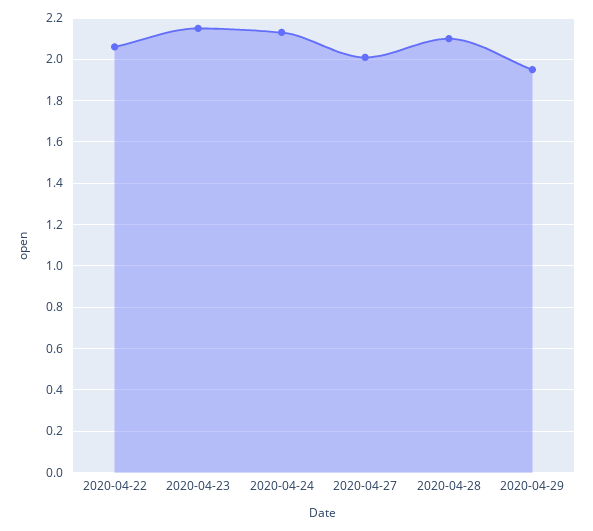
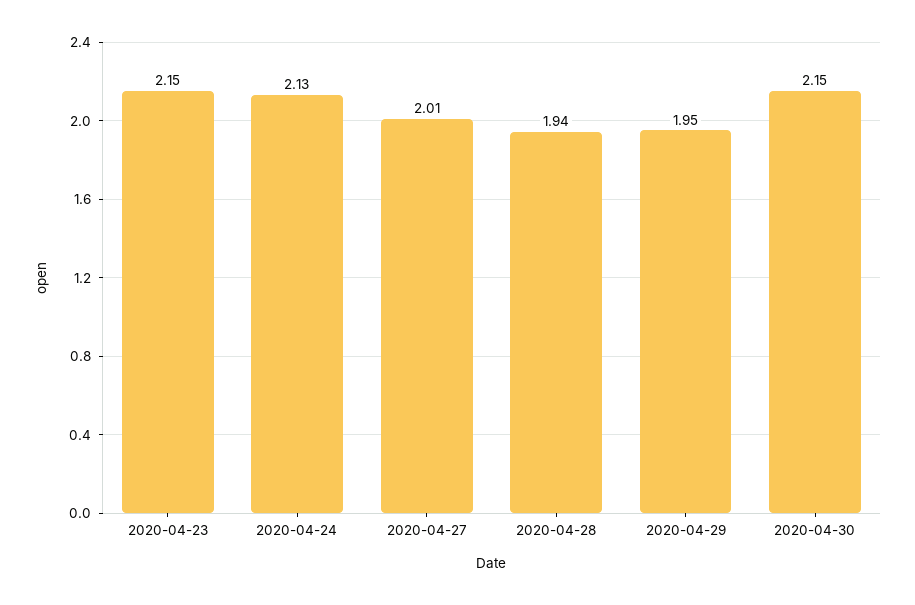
2020-04-22: 2.05 -> none
2020-04-28: 2.1 -> 1.94
2020-04-30: none -> 2.15

